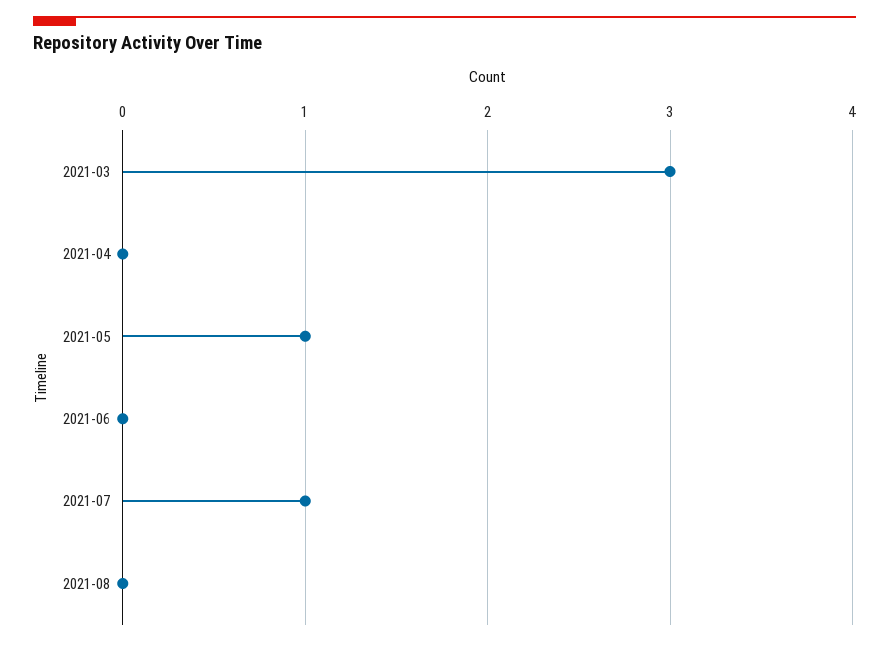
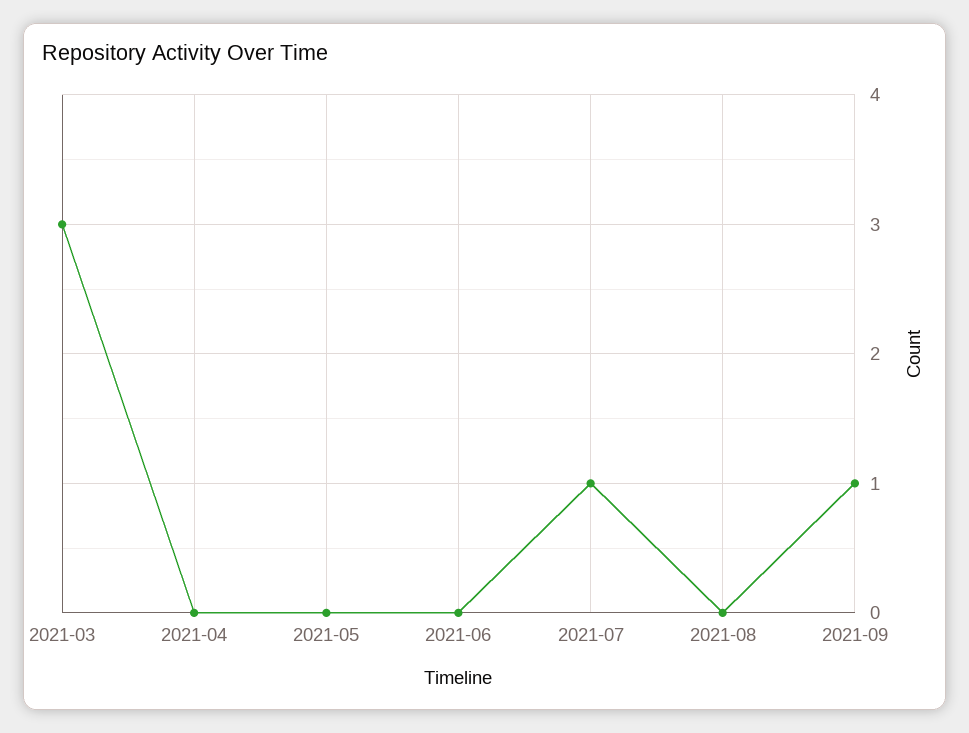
2021-05: 1 -> 0
2021-09: none -> 1

